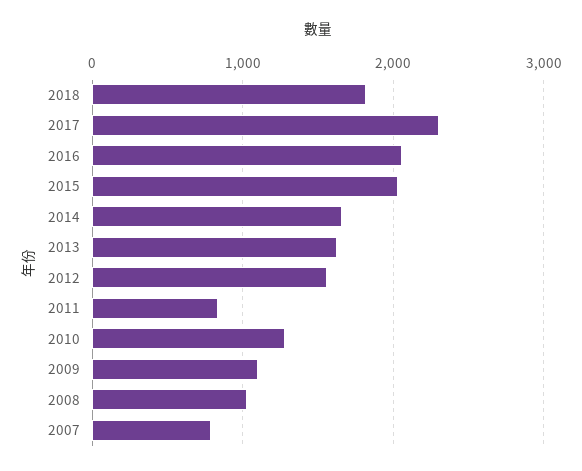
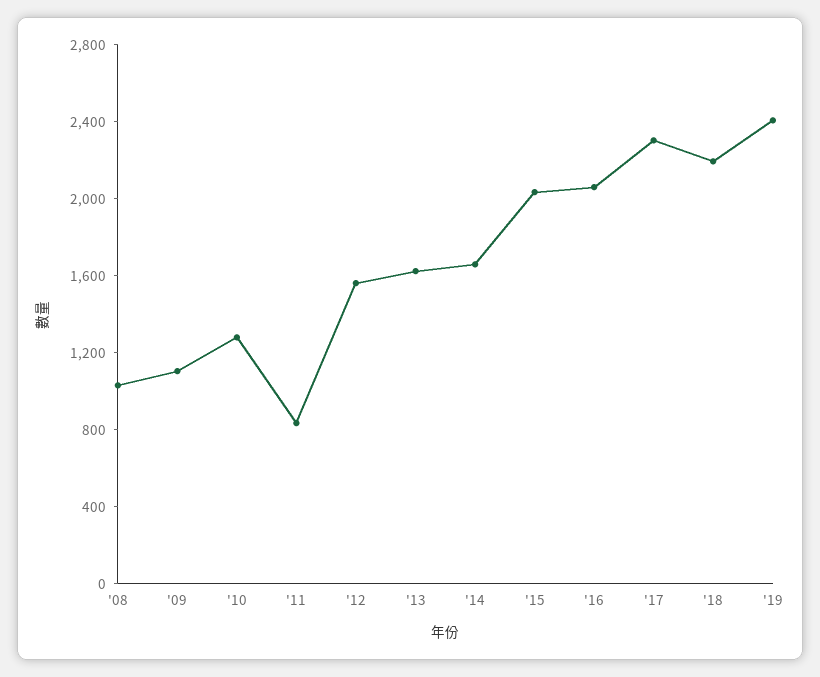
2018: 1800 -> 2200
2007: 800 -> none
'19: none -> 2400

